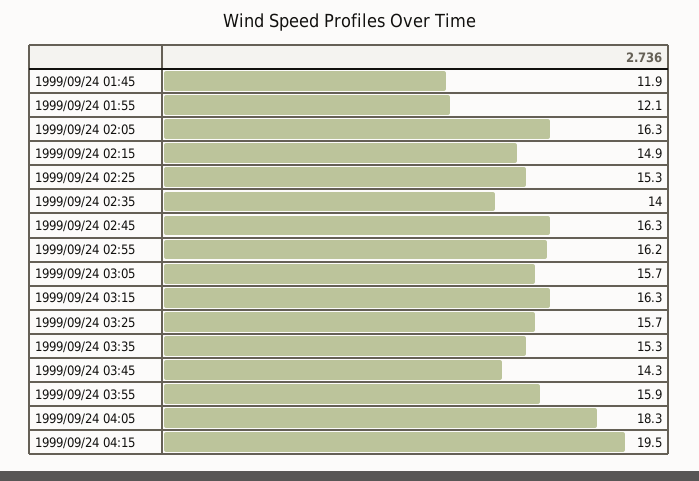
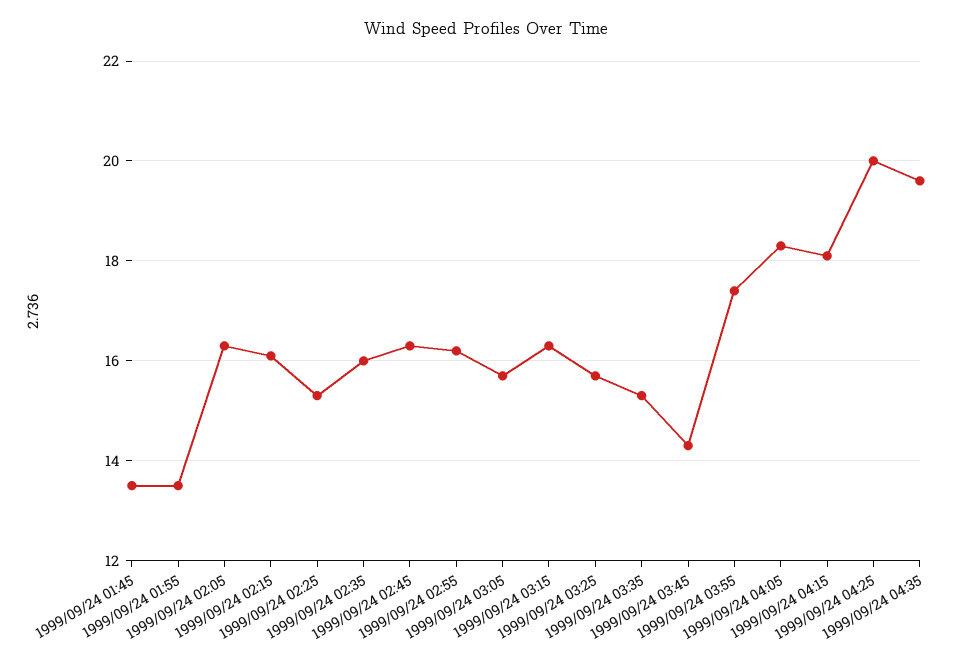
1999/09/24 01:45: 11.9 -> 13.5
1999/09/24 01:55: 12.1 -> 13.5
1999/09/24 02:15: 14.9 -> 16
1999/09/24 02:35: 14 -> 16
1999/09/24 03:55: 15.9 -> 17.5
1999/09/24 04:15: 19.5 -> 18
1999/09/24 04:25: none -> 20
1999/09/24 04:35: none -> 19.5

